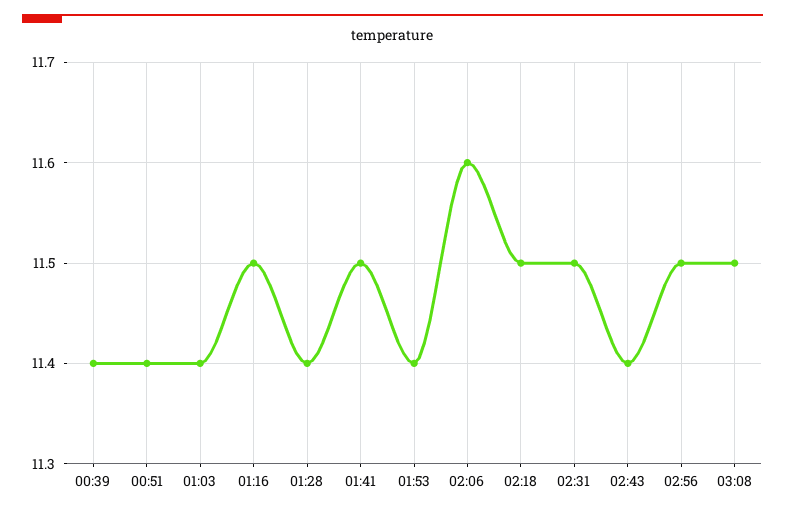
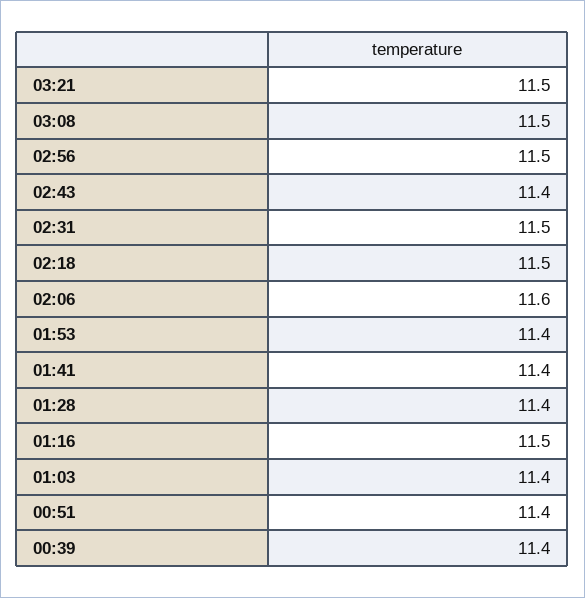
01:41: 11.5 -> 11.4
03:21: none -> 11.5

